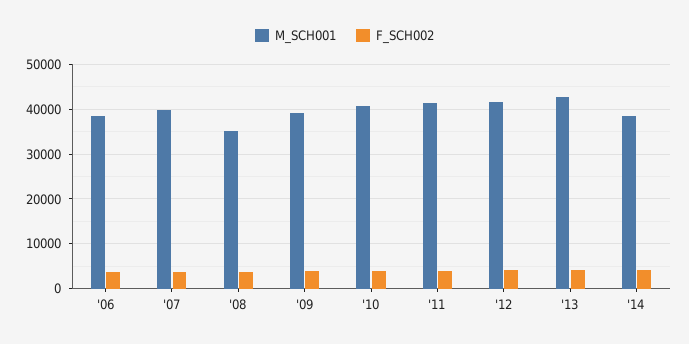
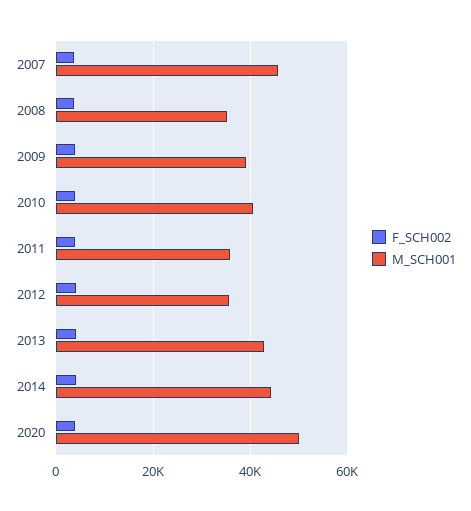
M_SCH001, '06: 38000 -> none
F_SCH002, '06: 4000 -> none
M_SCH001, '07: 40000 -> 46000
M_SCH001, '11: 42000 -> 36000
M_SCH001, '12: 42000 -> 36000
M_SCH001, '14: 38000 -> 44000
F_SCH002, 2020: none -> 4000
M_SCH001, 2020: none -> 50000

